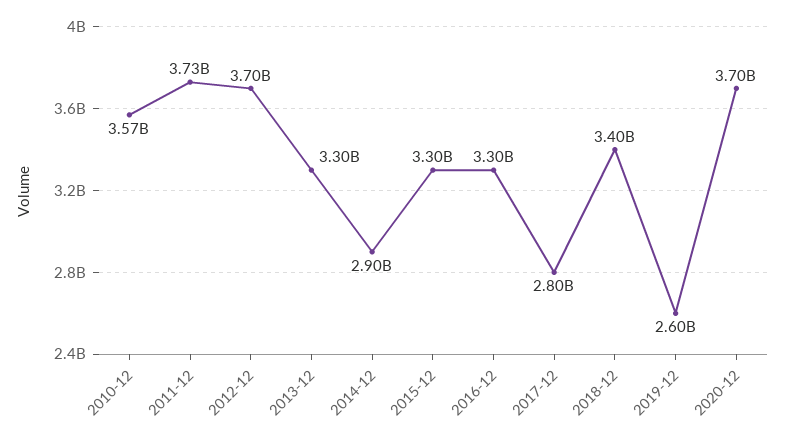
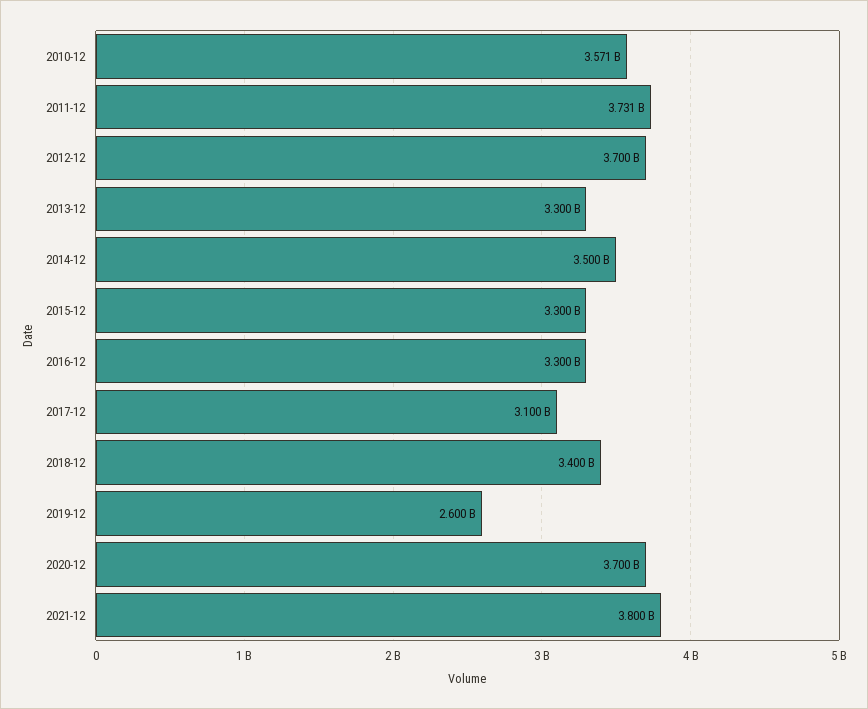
2014-12: 2900000000 -> 3500000000
2017-12: 2800000000 -> 3100000000
2021-12: none -> 3800000000

